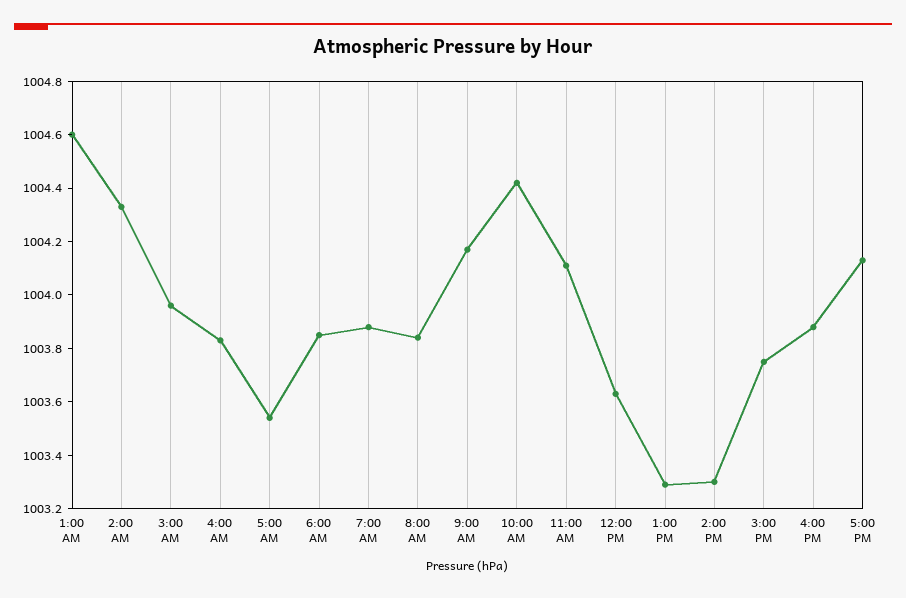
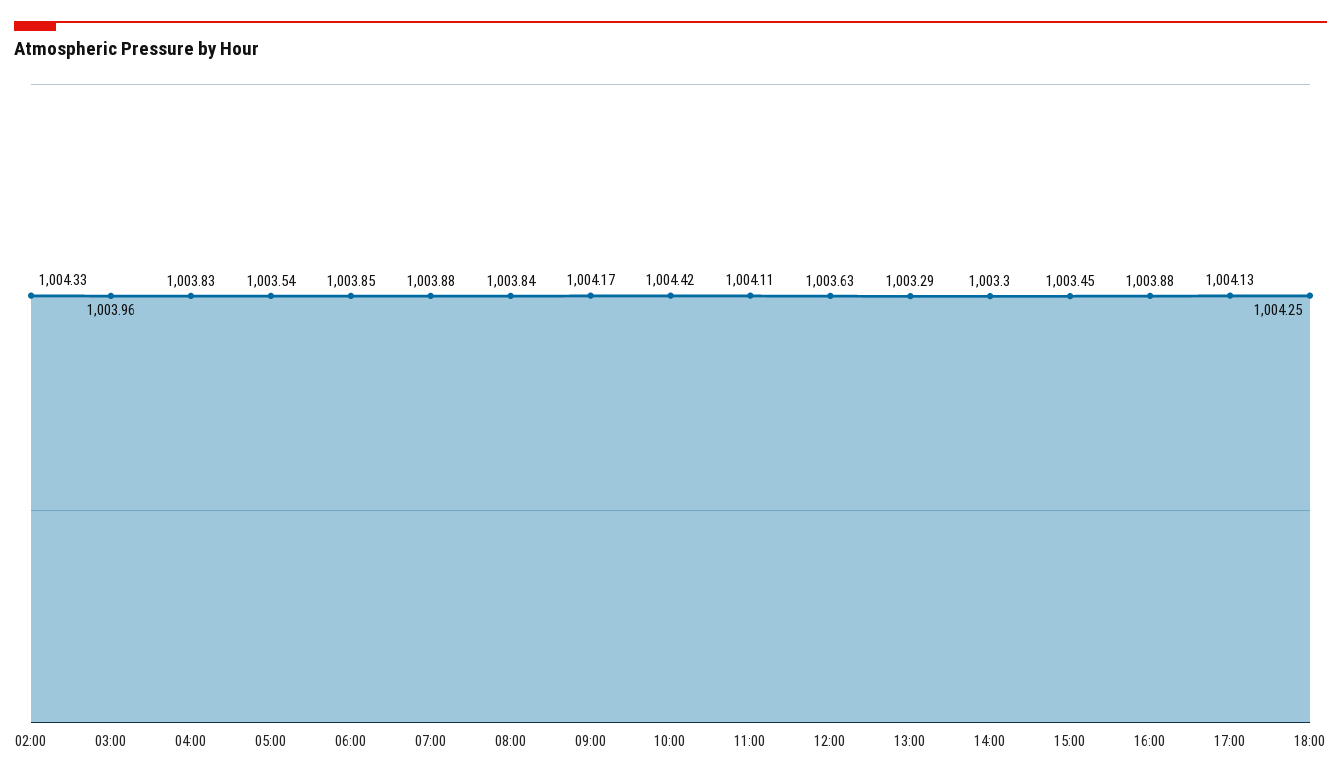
1:00 AM: 1004.6 -> none
3:00 PM: 1003.75 -> 1003.45
18:00: none -> 1004.25

